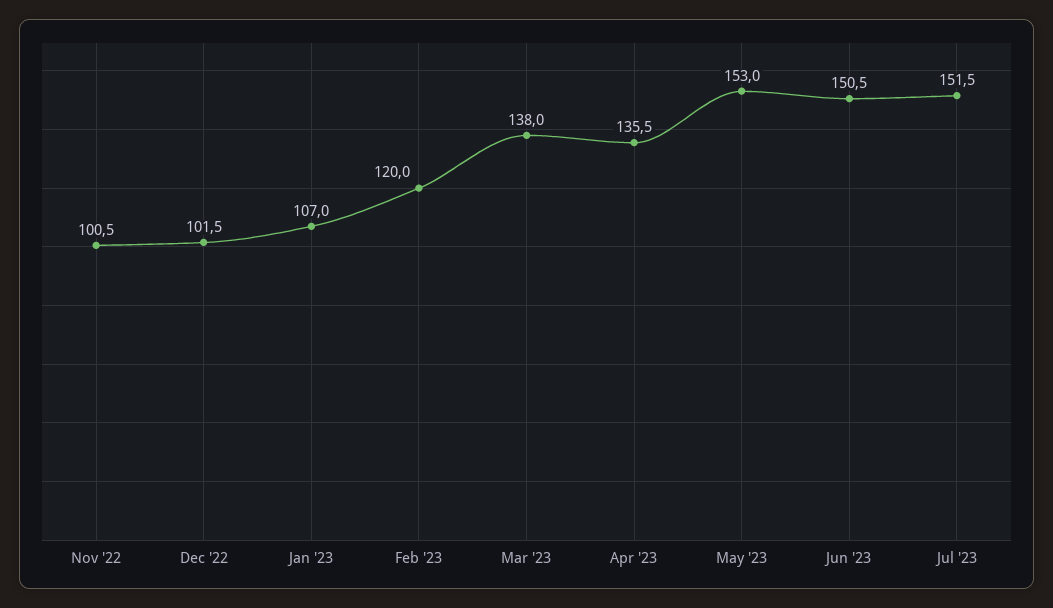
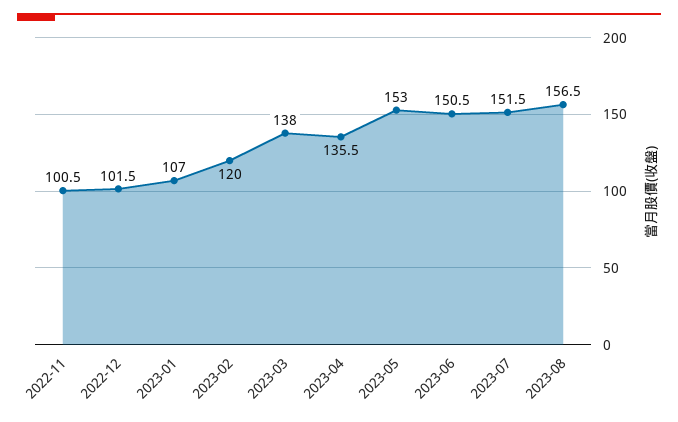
2023-08: none -> 156.5

